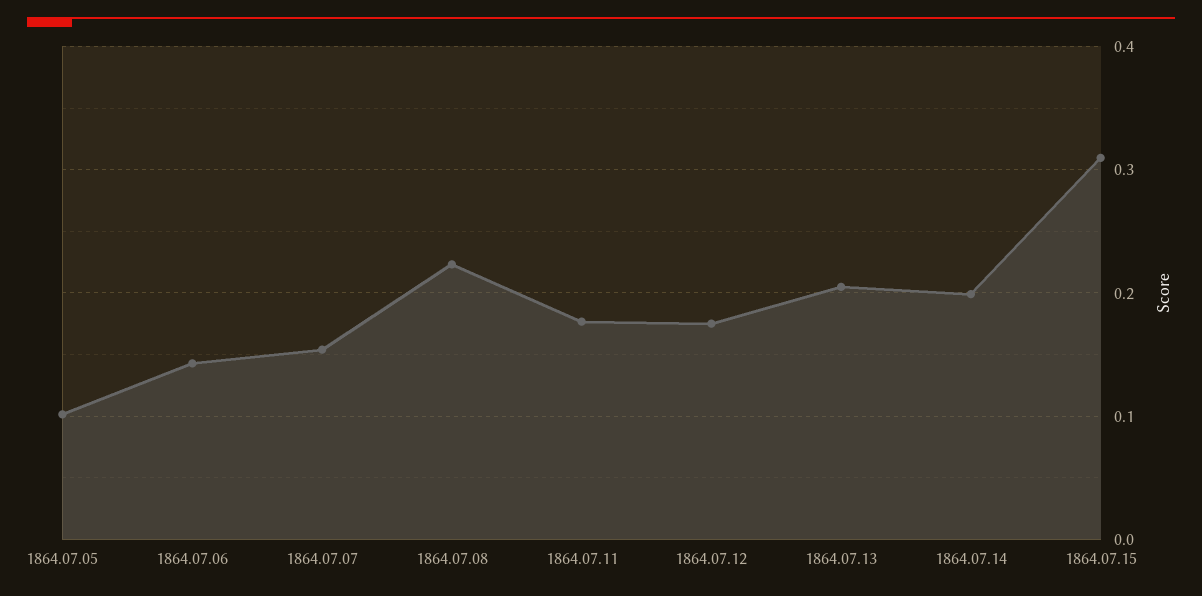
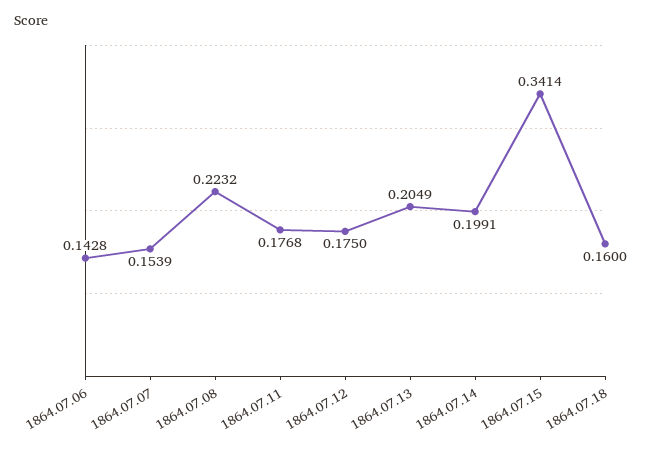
1864.07.05: 0.1 -> none
1864.07.15: 0.31 -> 0.3414
1864.07.18: none -> 0.16

